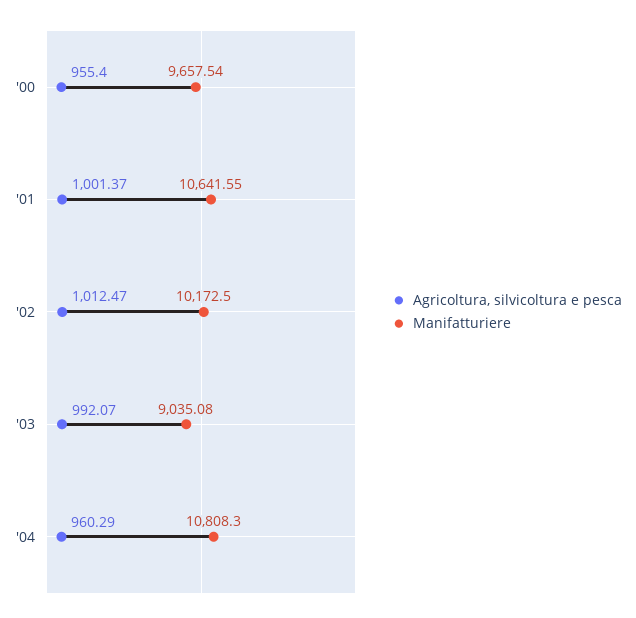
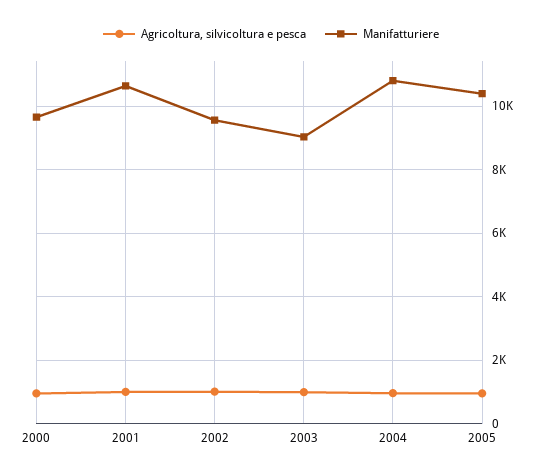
Manifatturiere, '02: 10172.5 -> 9600
Agricoltura, silvicoltura e pesca, 2005: none -> 1000
Manifatturiere, 2005: none -> 10400

